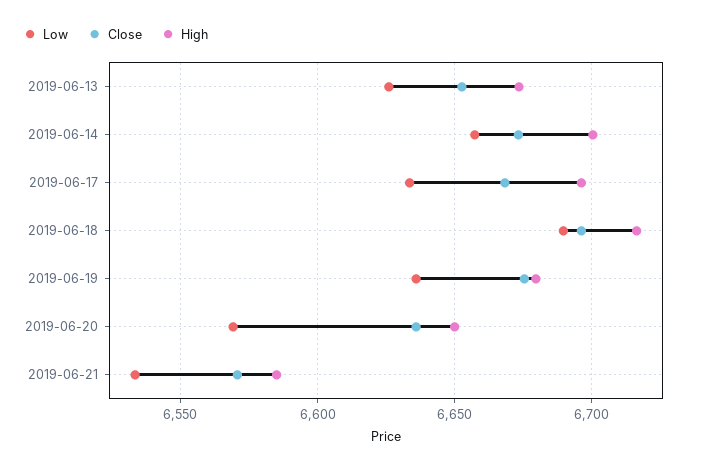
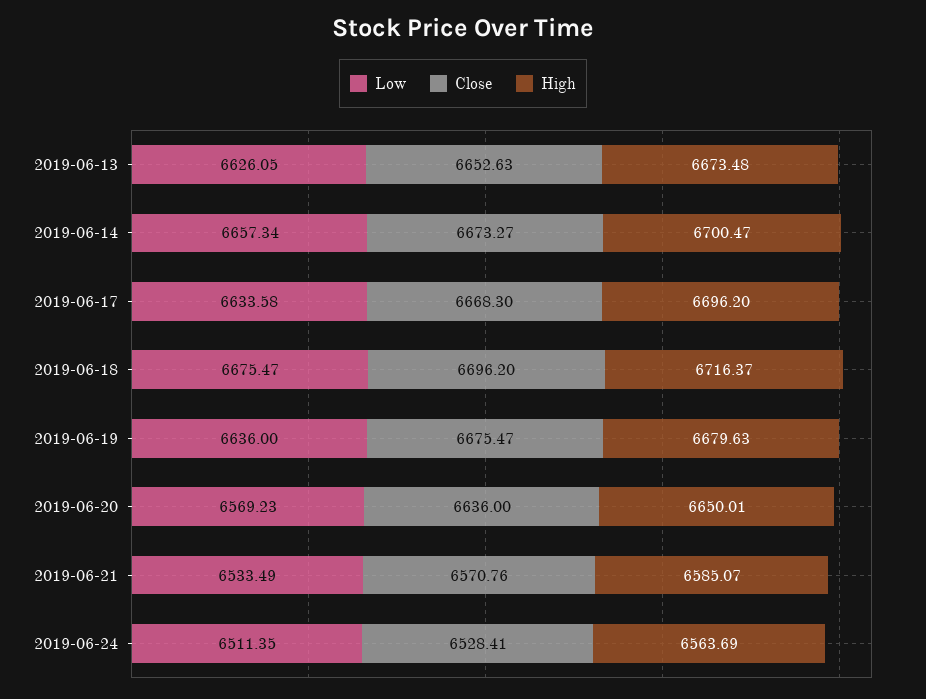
Low, 2019-06-18: 6690 -> 6675.47
Low, 2019-06-24: none -> 6511.35
Close, 2019-06-24: none -> 6528.41
High, 2019-06-24: none -> 6563.69

